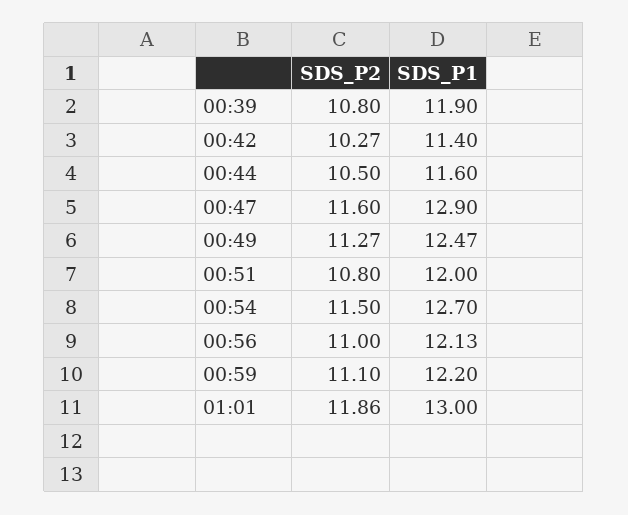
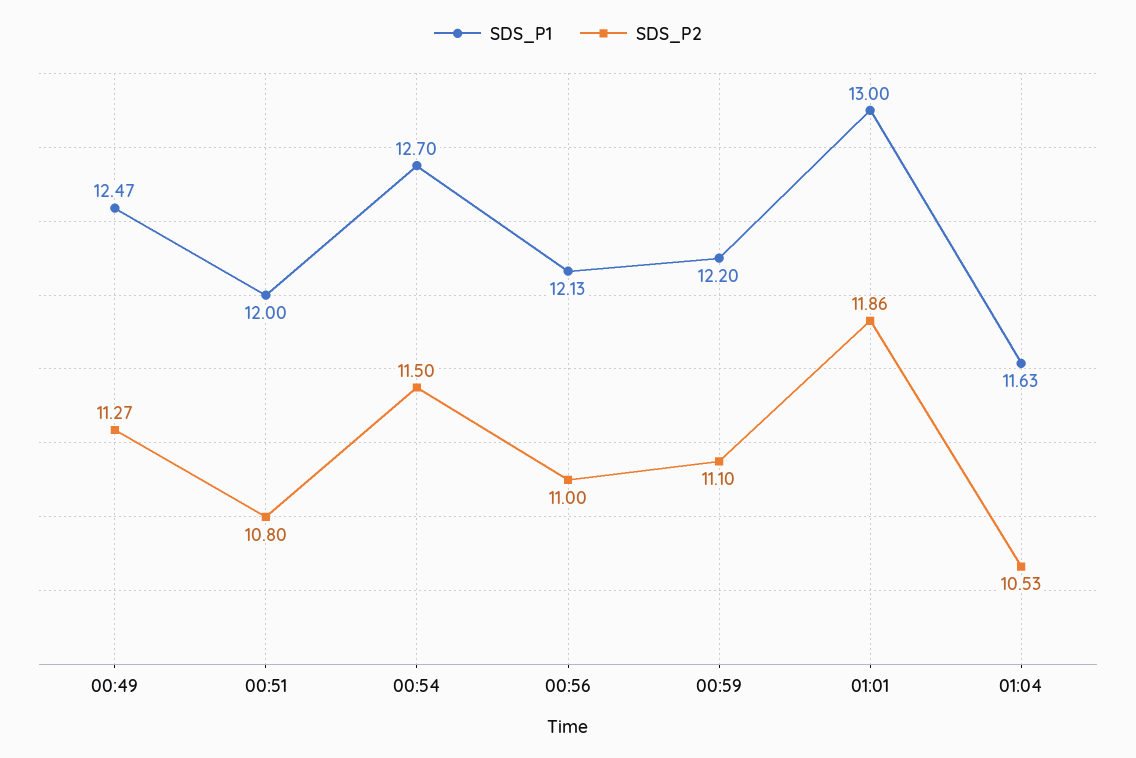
SDS_P2, 00:39: 10.8 -> none
SDS_P1, 00:39: 11.9 -> none
SDS_P2, 00:42: 10.27 -> none
SDS_P1, 00:42: 11.4 -> none
SDS_P2, 00:44: 10.5 -> none
SDS_P1, 00:44: 11.6 -> none
SDS_P2, 00:47: 11.6 -> none
SDS_P1, 00:47: 12.9 -> none
SDS_P1, 01:04: none -> 11.63
SDS_P2, 01:04: none -> 10.53

